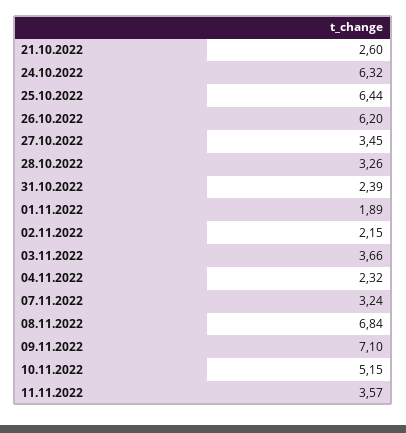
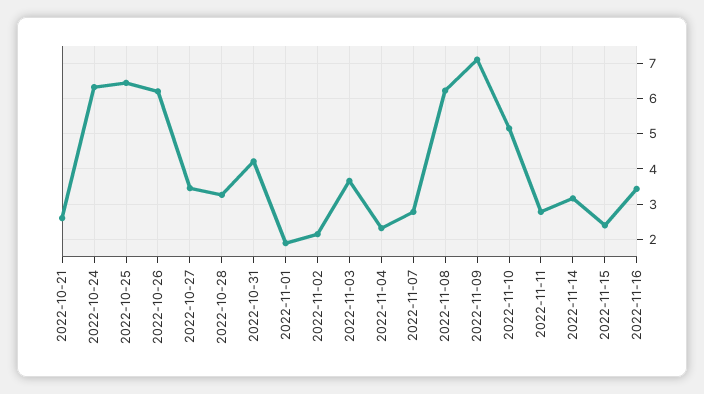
31.10.2022: 2.39 -> 4.2
07.11.2022: 3.24 -> 2.8
08.11.2022: 6.84 -> 6.2
11.11.2022: 3.57 -> 2.8
2022-11-14: none -> 3.2
2022-11-15: none -> 2.4
2022-11-16: none -> 3.4

